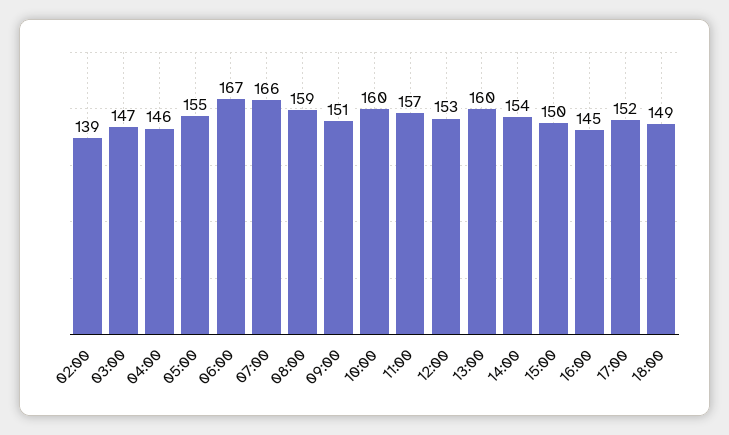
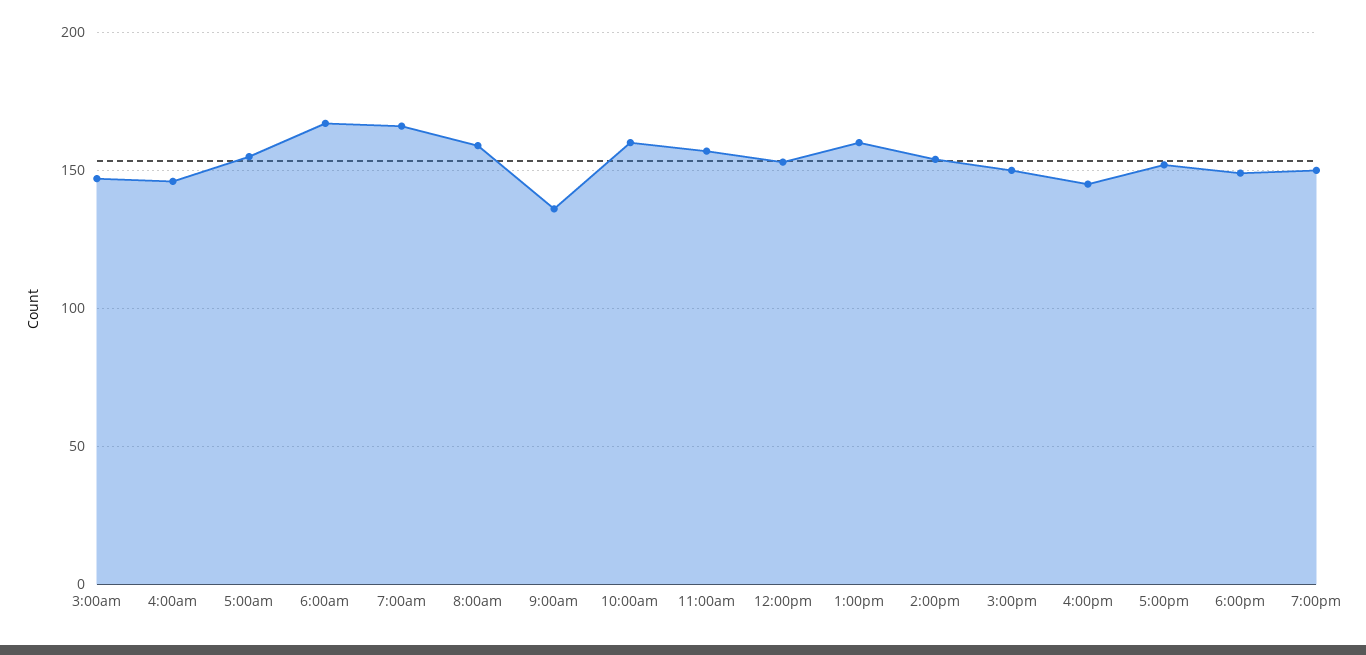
02:00: 139 -> none
09:00: 151 -> 135
7:00pm: none -> 150

